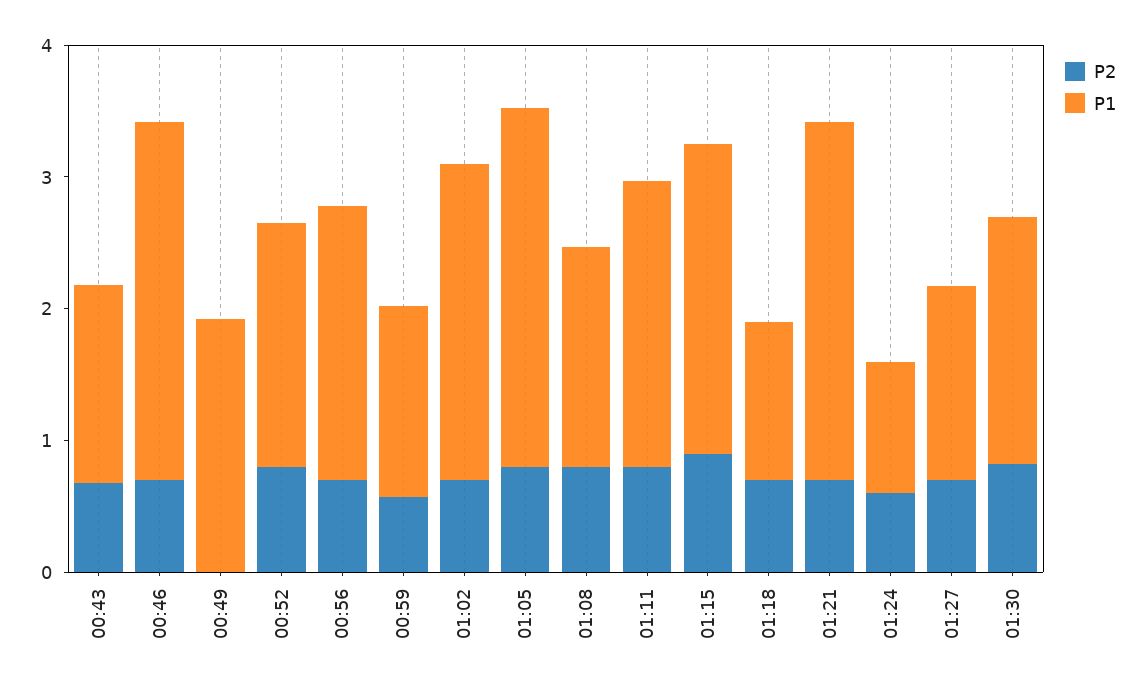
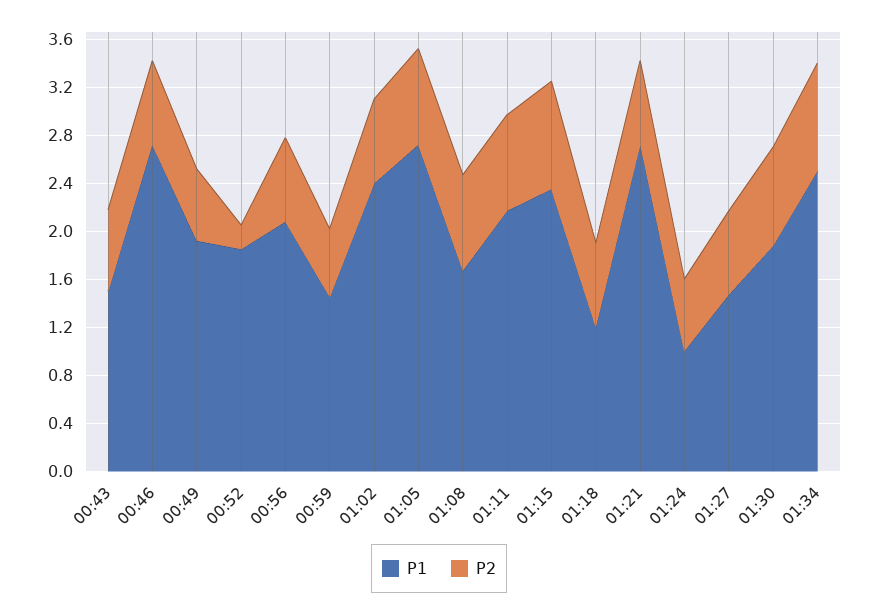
P2, 00:49: 0 -> 0.6
P2, 00:52: 0.8 -> 0.2
P1, 01:34: none -> 2.5
P2, 01:34: none -> 0.9

